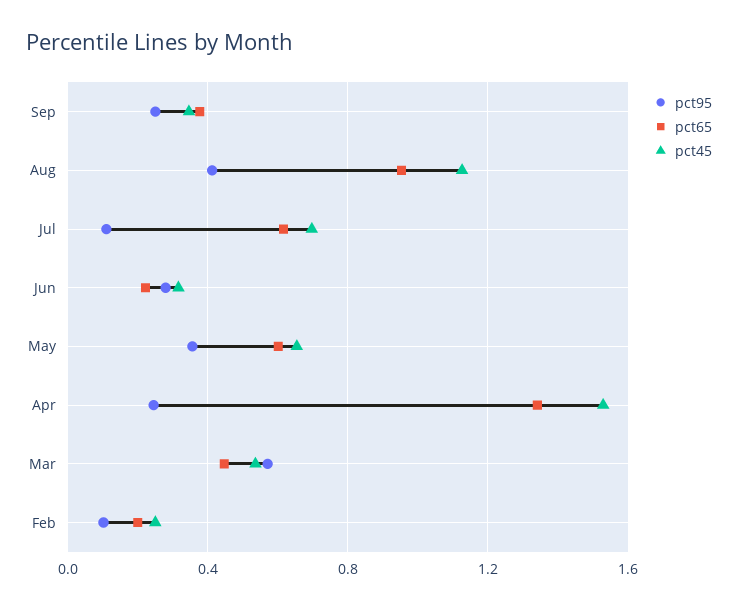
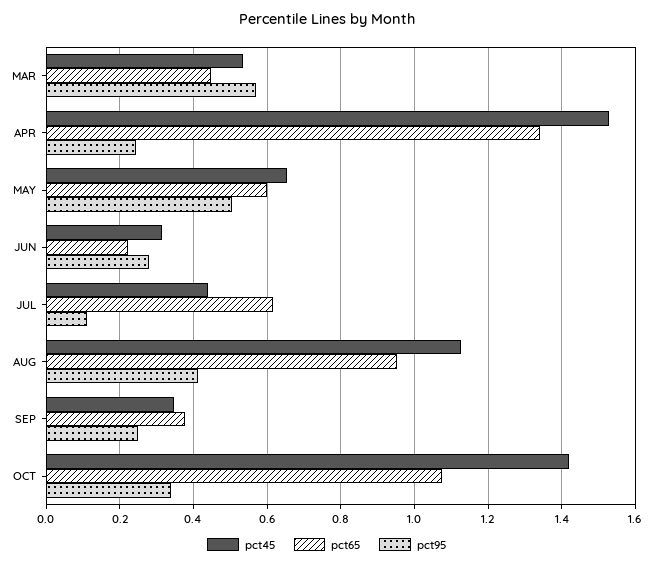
pct45, Jul: 0.7 -> 0.44
pct95, May: 0.35 -> 0.5
pct95, Feb: 0.1 -> none
pct65, Feb: 0.2 -> none
pct45, Feb: 0.25 -> none
pct45, OCT: none -> 1.42
pct65, OCT: none -> 1.08
pct95, OCT: none -> 0.34

